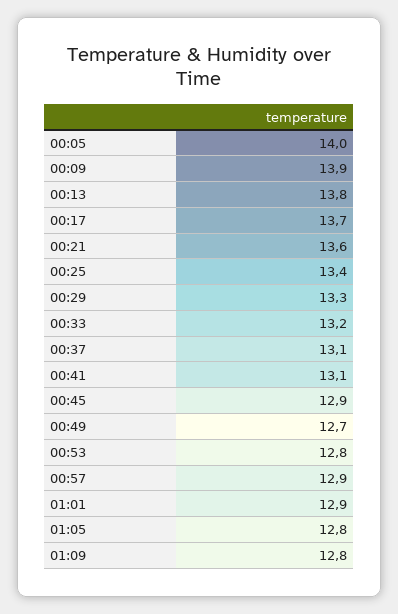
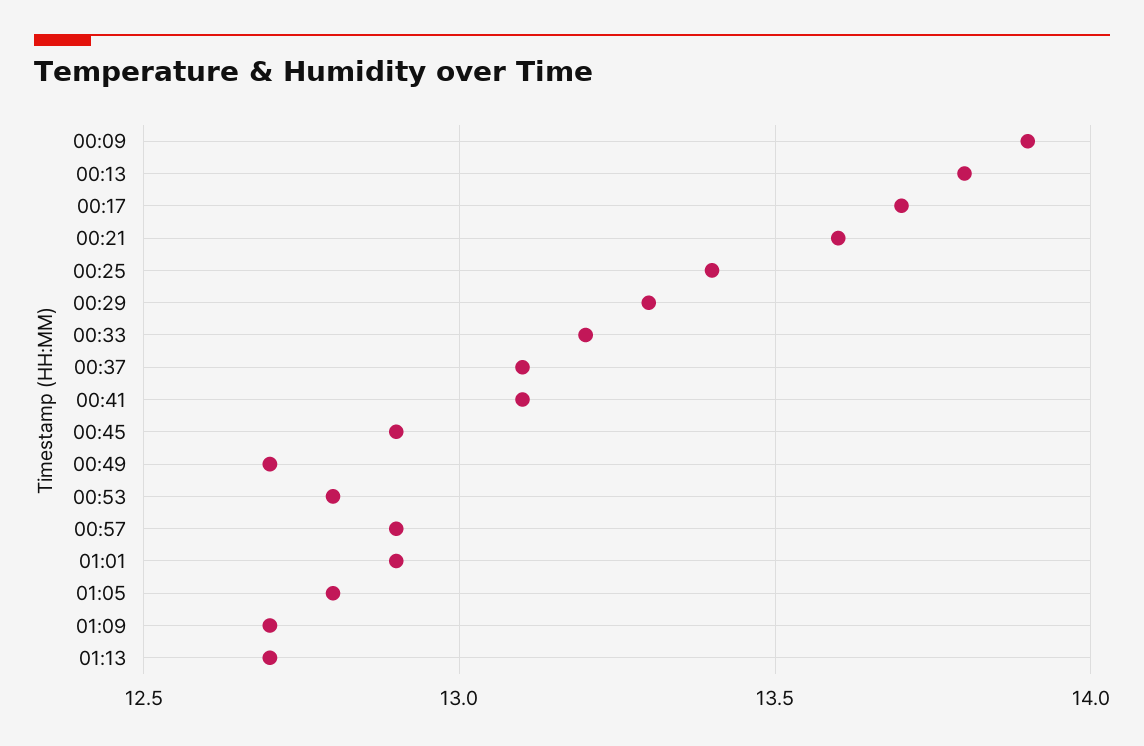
00:05: 14 -> none
01:09: 12.8 -> 12.7
01:13: none -> 12.7

